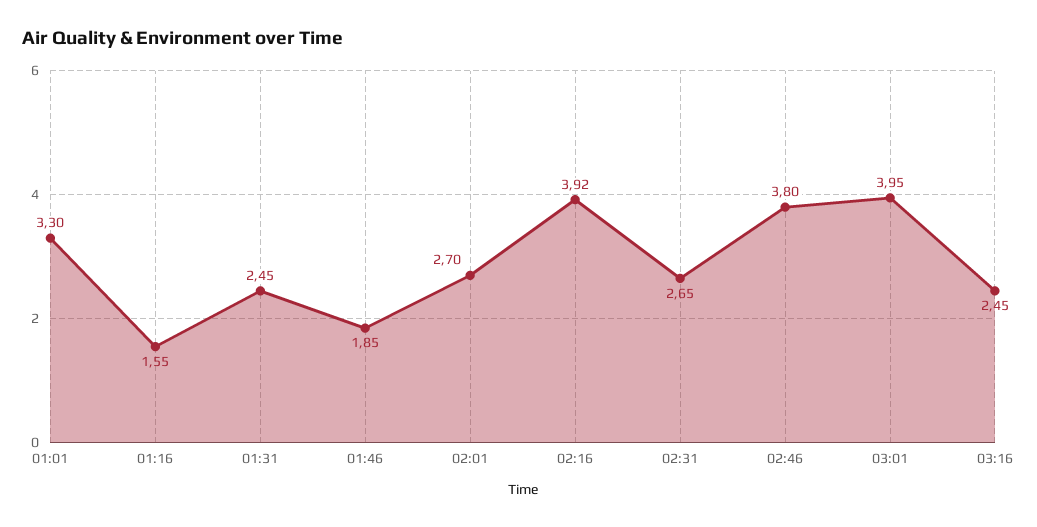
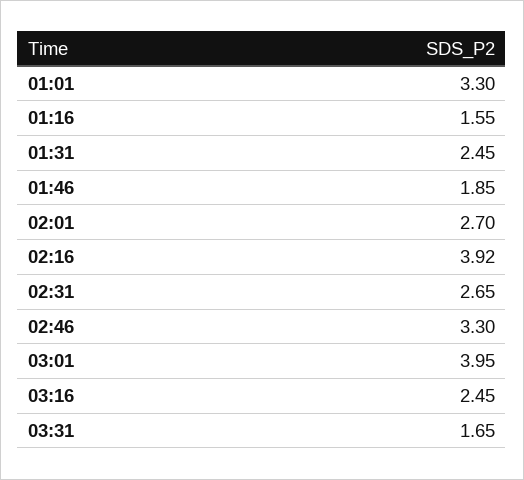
02:46: 3.8 -> 3.3
03:31: none -> 1.65

